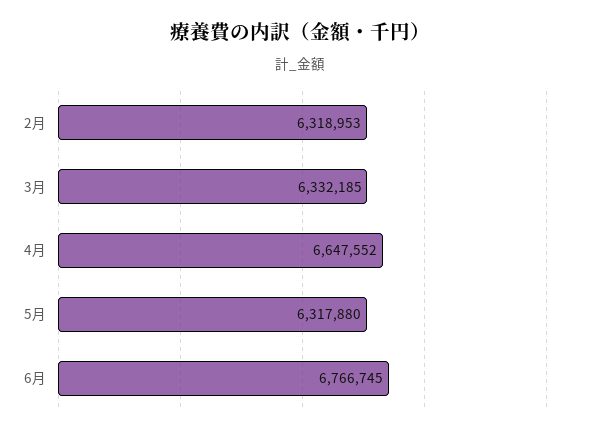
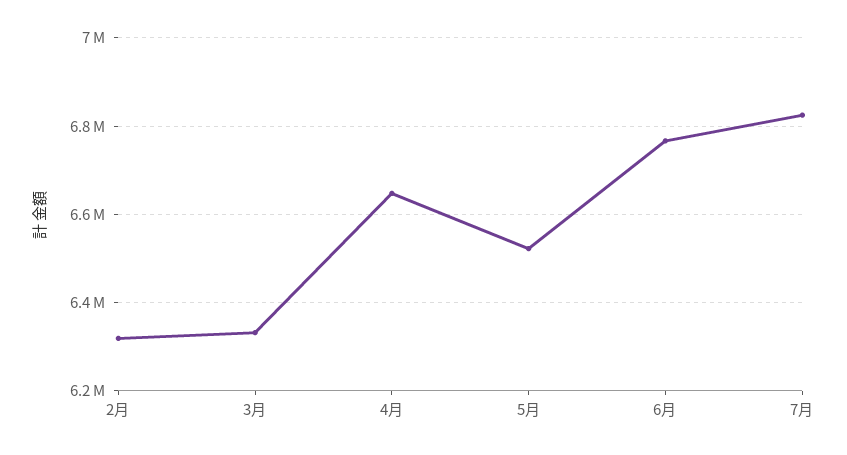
5月: 6317880 -> 6520000
7月: none -> 6820000

